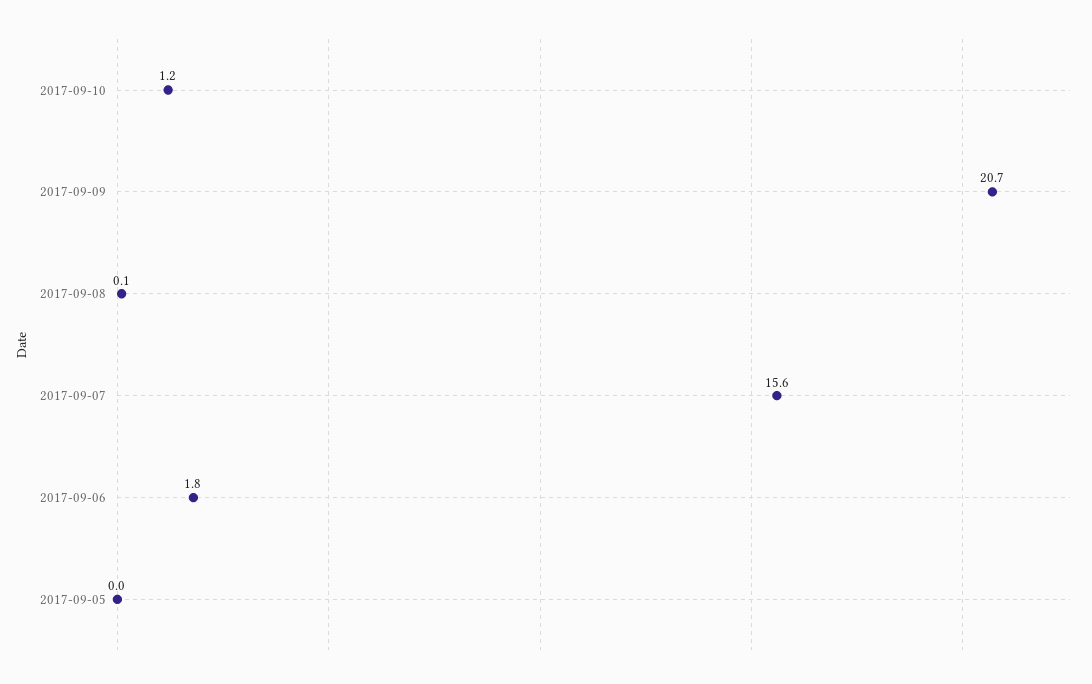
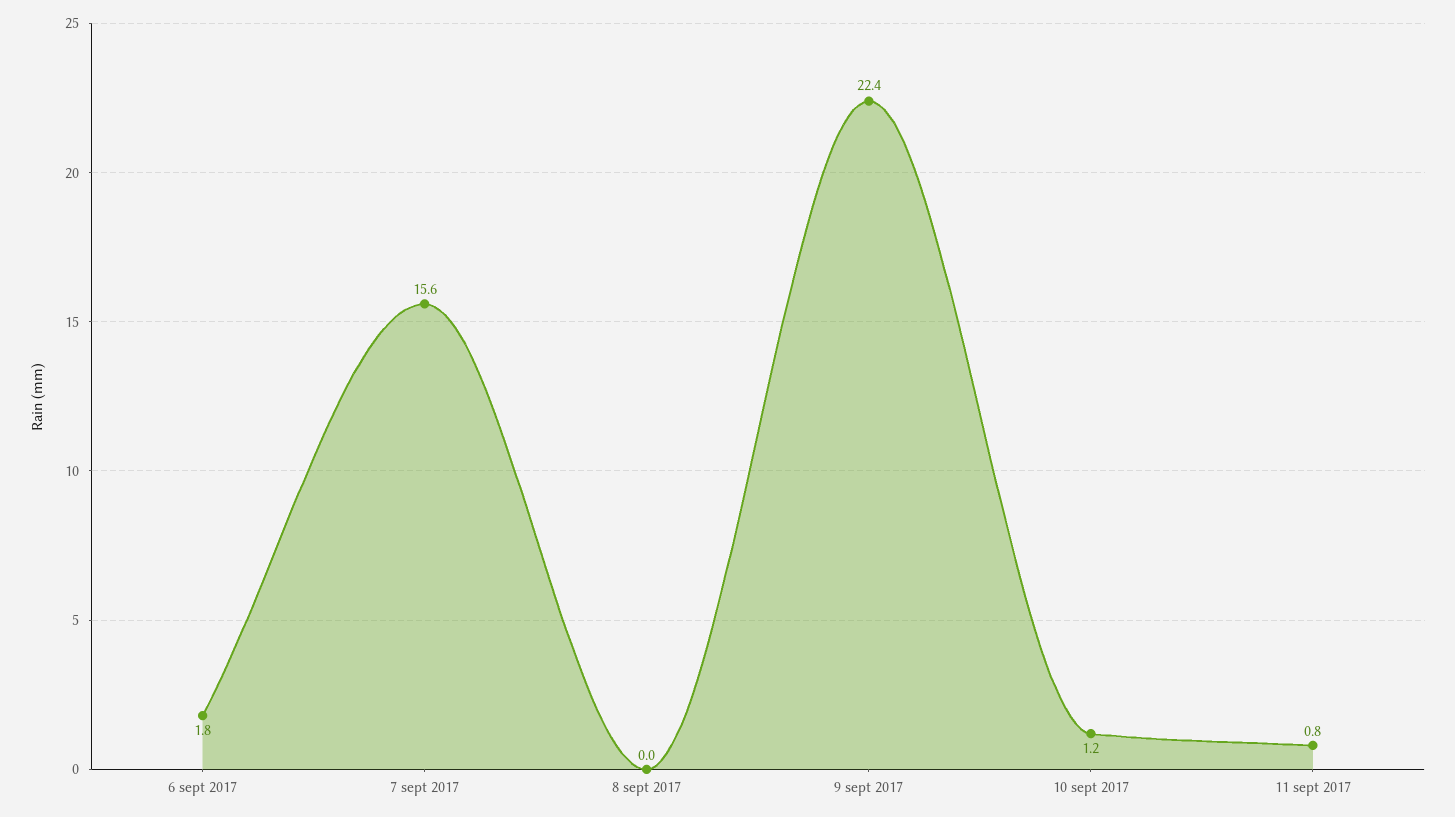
2017-09-09: 20.7 -> 22.4
2017-09-08: 0.1 -> 0
2017-09-05: 0 -> none
11 sept 2017: none -> 0.8

